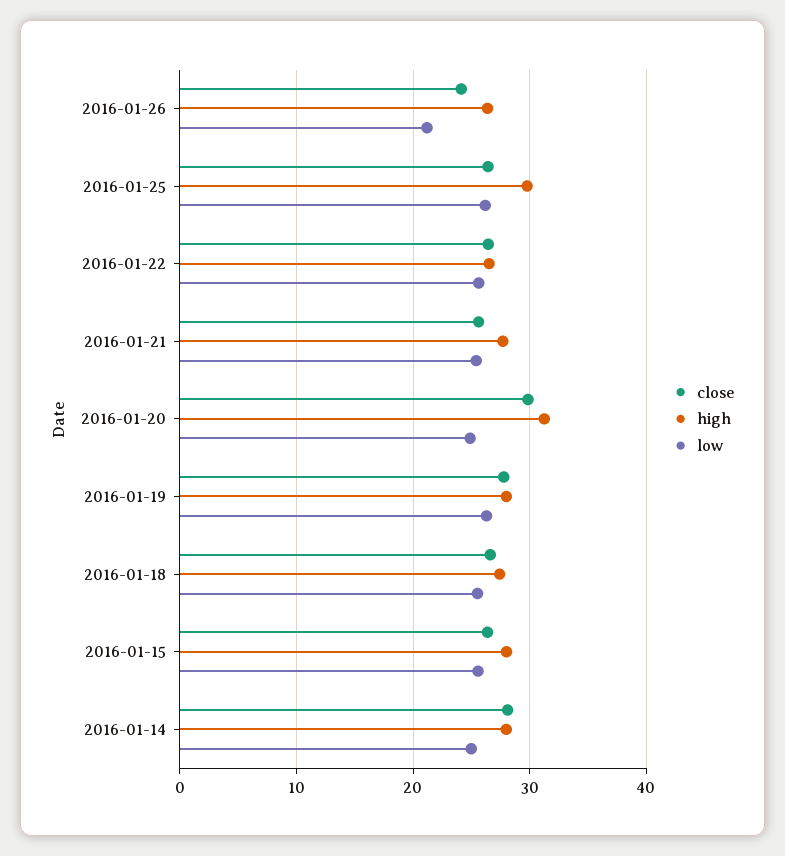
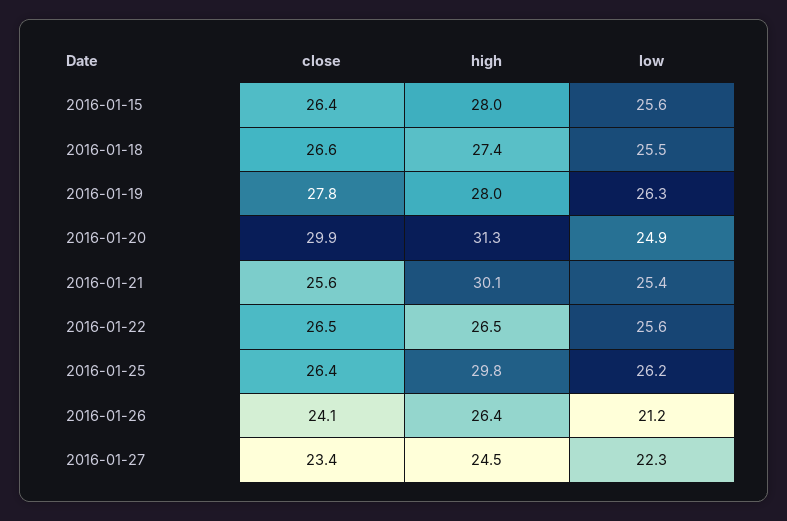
high, 2016-01-21: 28 -> 30.1
close, 2016-01-14: 28 -> none
high, 2016-01-14: 28 -> none
low, 2016-01-14: 25 -> none
close, 2016-01-27: none -> 23.4
high, 2016-01-27: none -> 24.5
low, 2016-01-27: none -> 22.3

